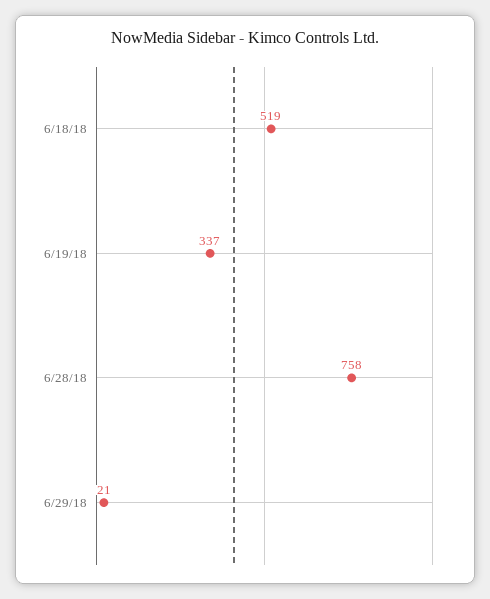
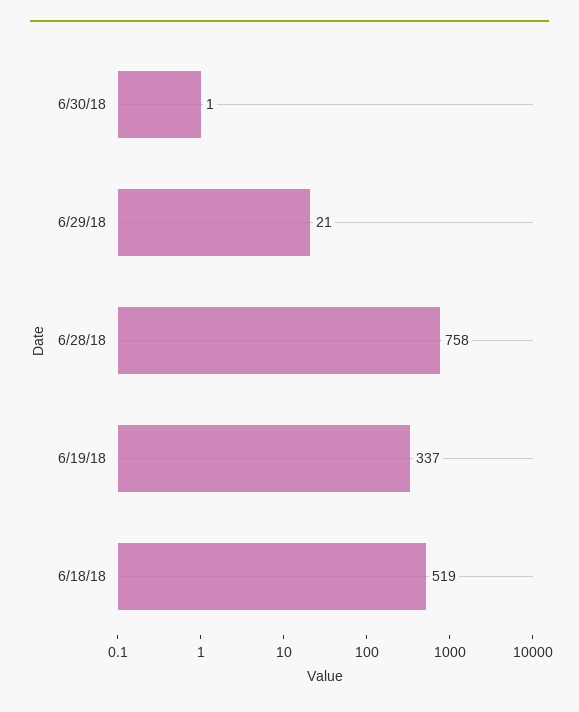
6/30/18: none -> 1

